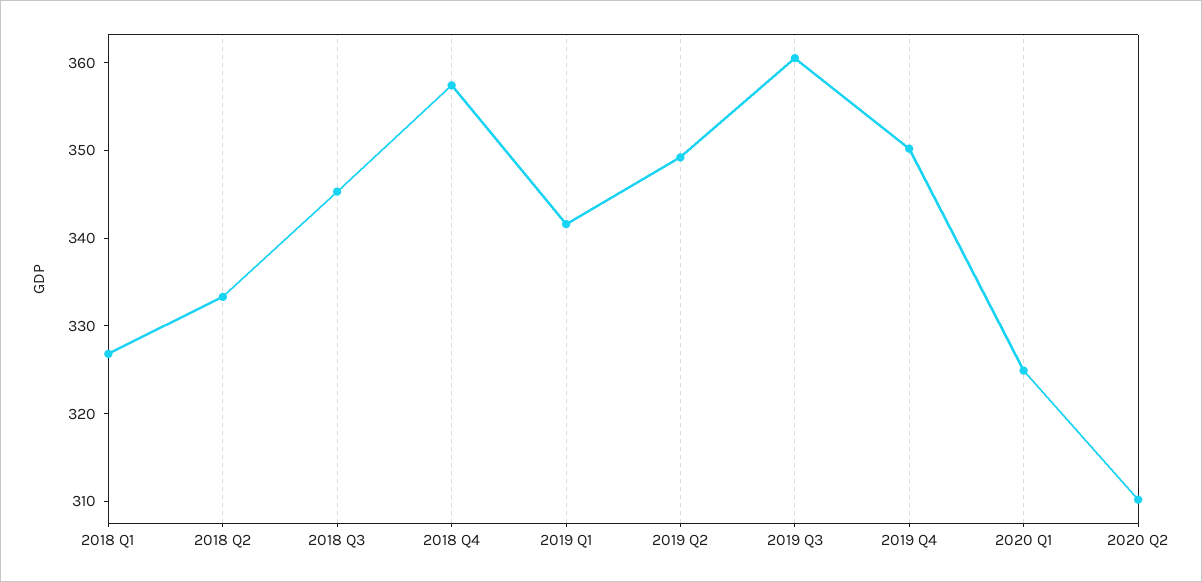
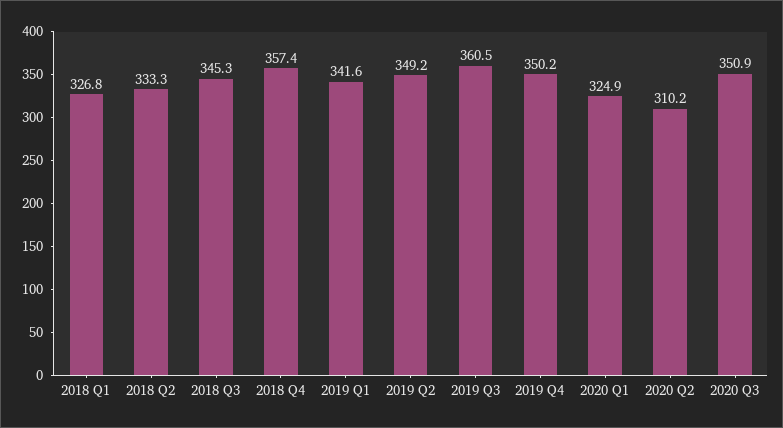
2020 Q3: none -> 350.9

